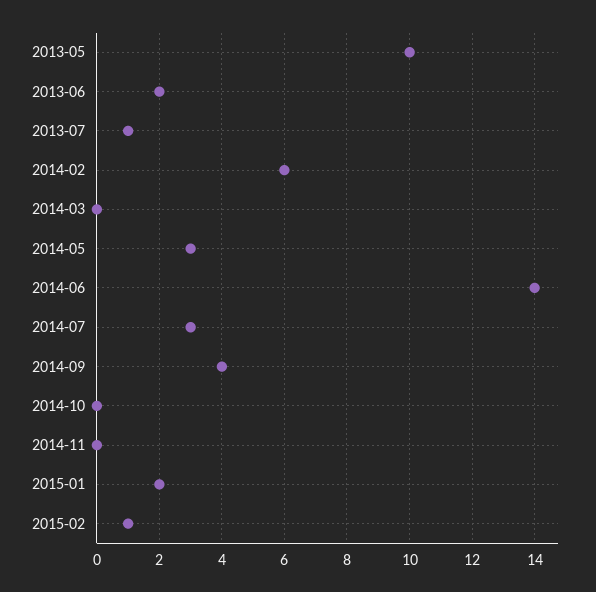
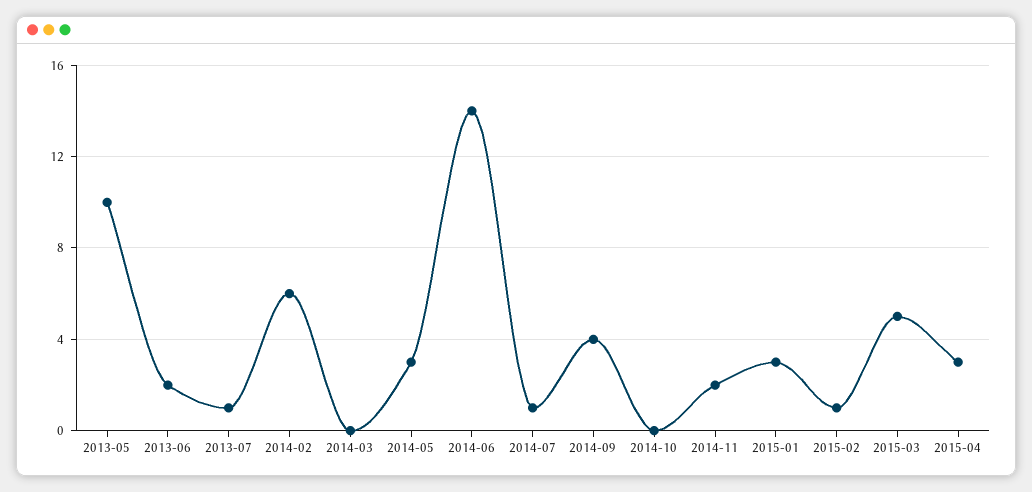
2014-07: 3 -> 1
2014-11: 0 -> 2
2015-01: 2 -> 3
2015-03: none -> 5
2015-04: none -> 3

